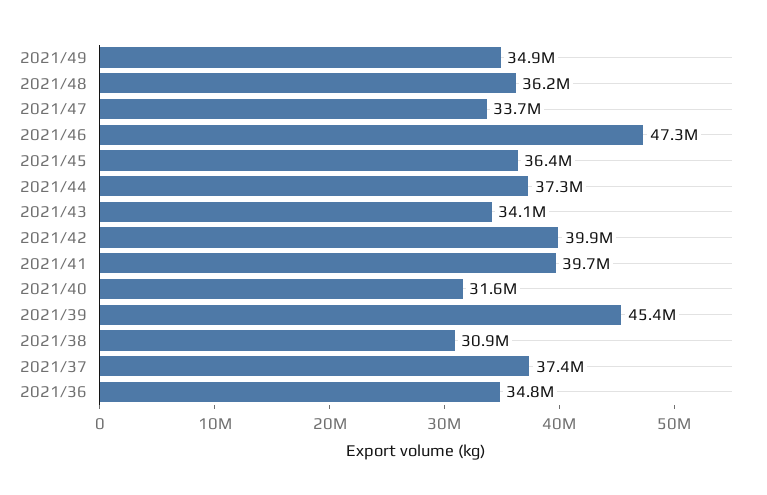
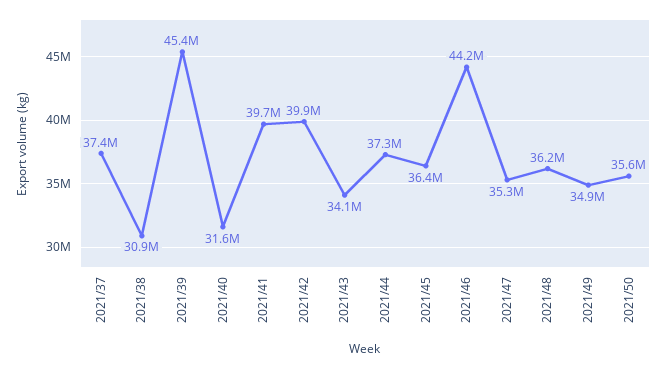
2021/47: 33700000 -> 35300000
2021/46: 47300000 -> 44200000
2021/36: 34800000 -> none
2021/50: none -> 35600000

